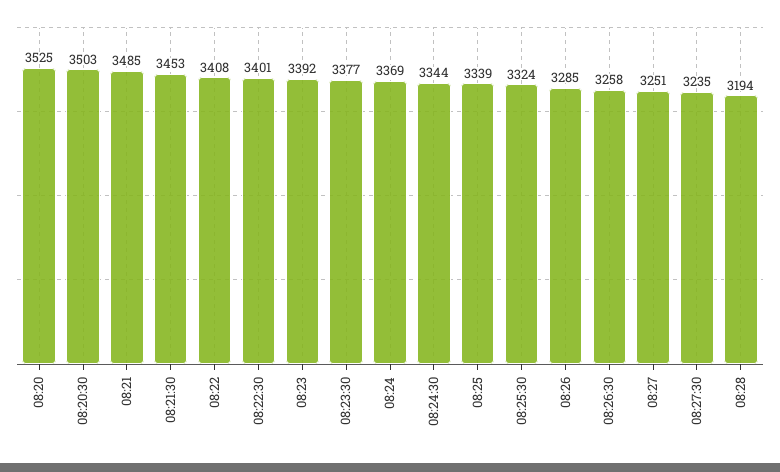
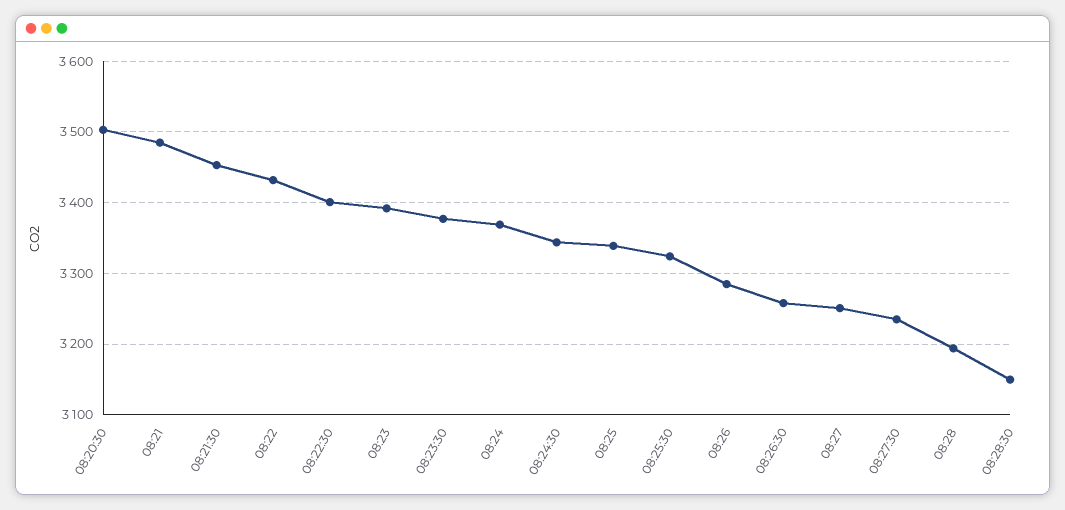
08:20: 3525 -> none
08:22: 3408 -> 3430
08:28:30: none -> 3150

